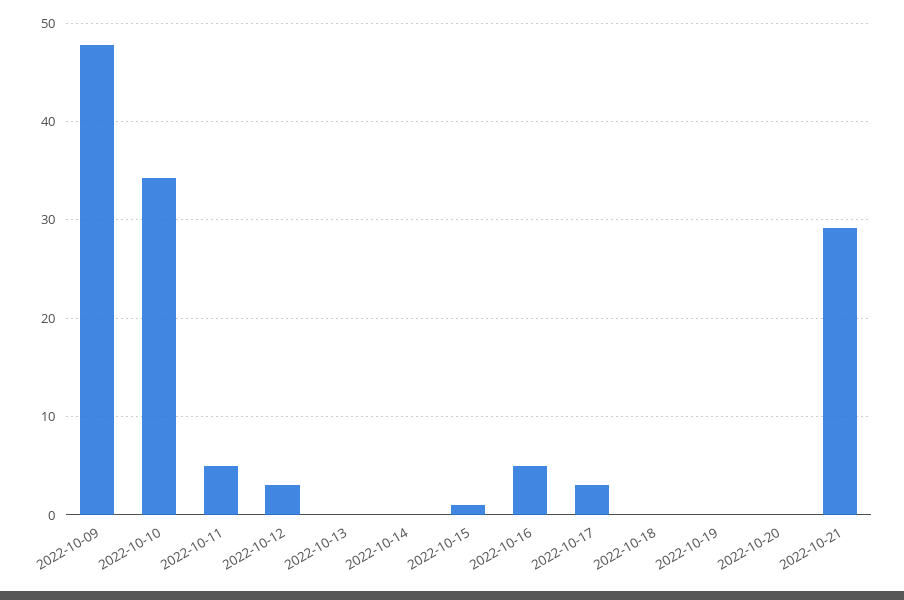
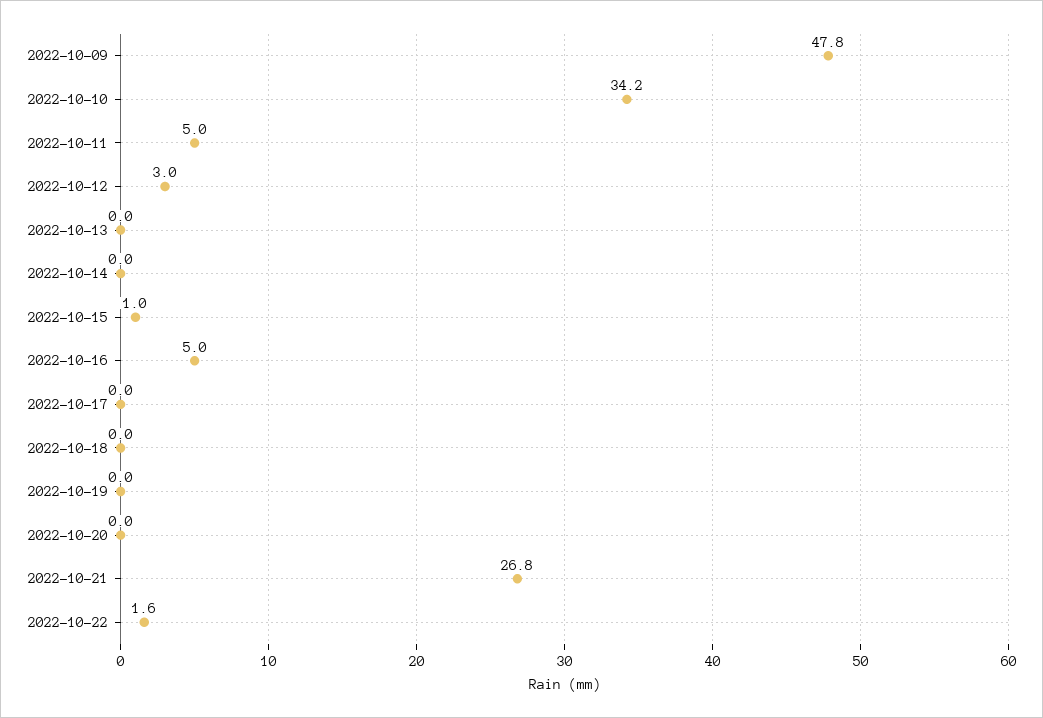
2022-10-17: 3 -> 0
2022-10-21: 29 -> 26.8
2022-10-22: none -> 1.6

